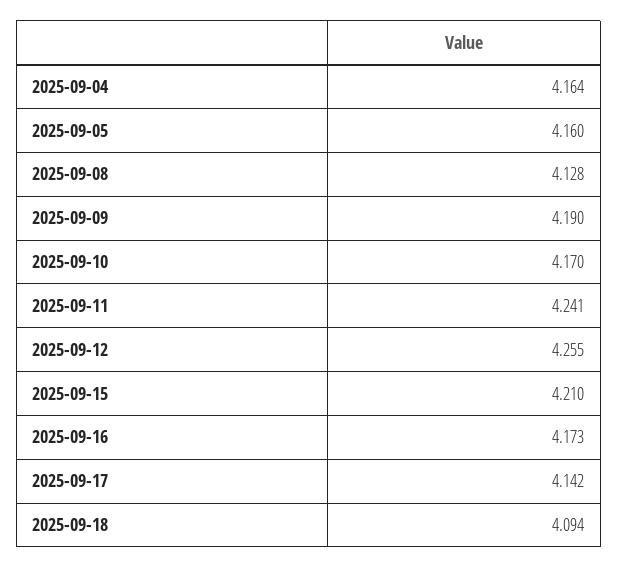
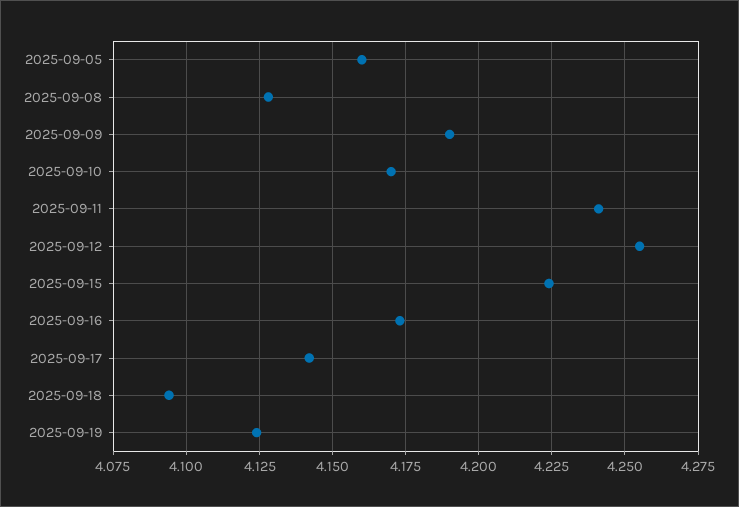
2025-09-04: 4.164 -> none
2025-09-15: 4.21 -> 4.225
2025-09-19: none -> 4.125

